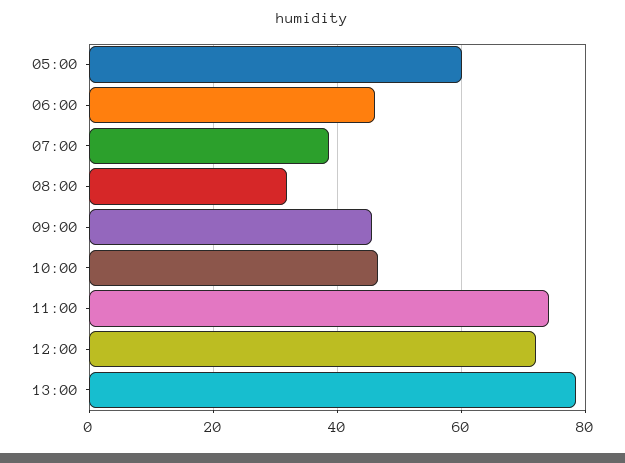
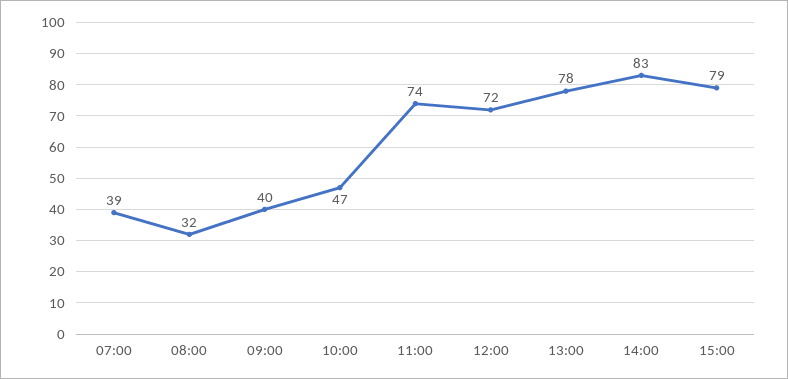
05:00: 60 -> none
06:00: 46 -> none
09:00: 46 -> 40
14:00: none -> 83
15:00: none -> 79

